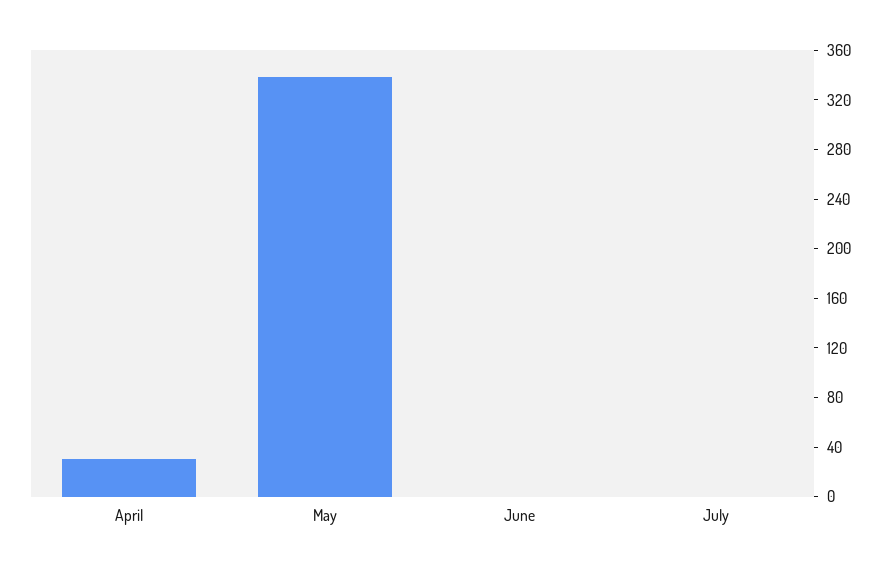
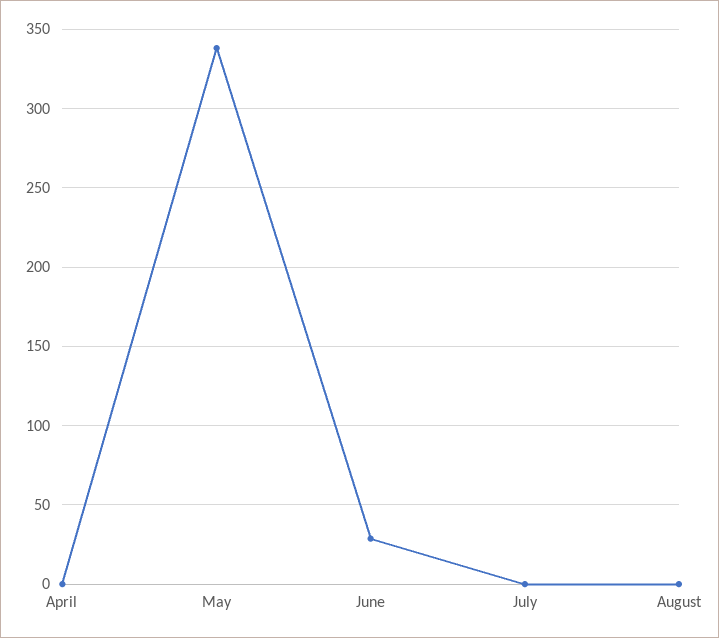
April: 30 -> 0
June: 0 -> 30
August: none -> 0

